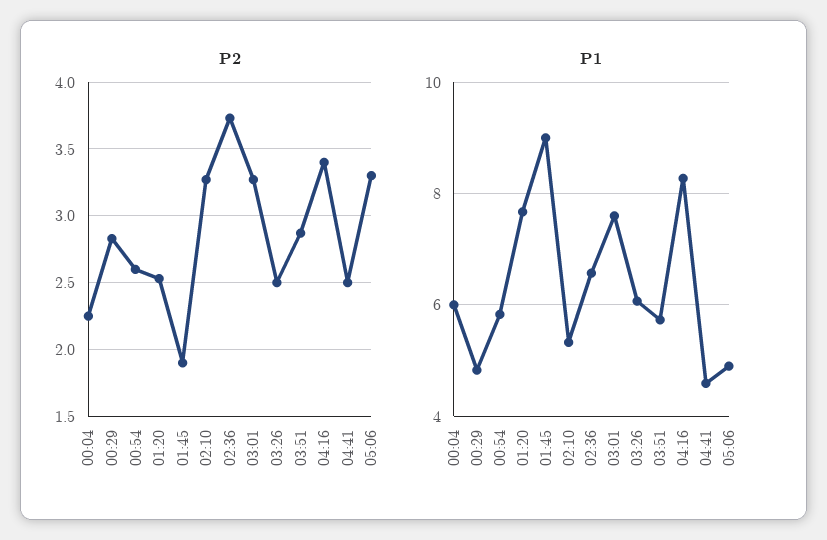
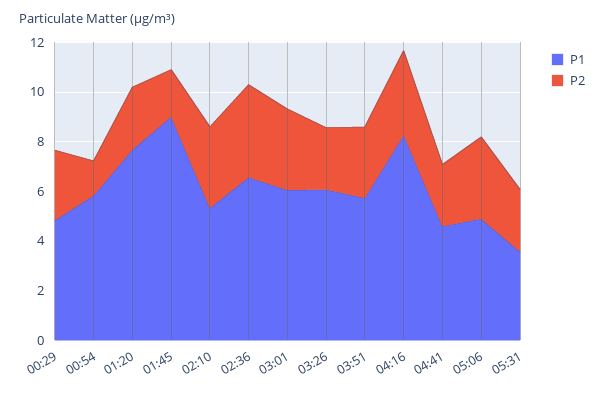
P2, 00:04: 2.25 -> none
P2, 00:54: 2.6 -> 1.5
P1, 00:04: 6 -> none
P1, 03:01: 7.6 -> 6
P1, 05:31: none -> 3.5
P2, 05:31: none -> 2.5

